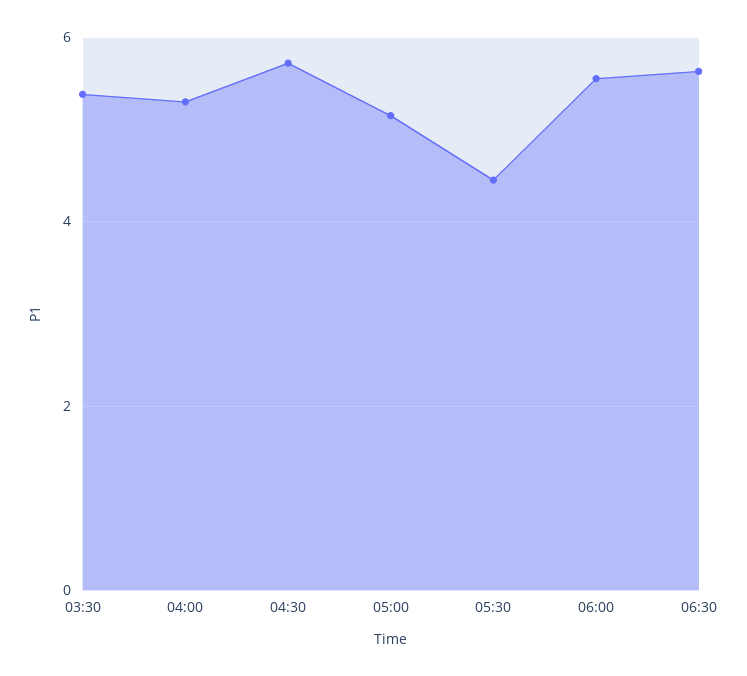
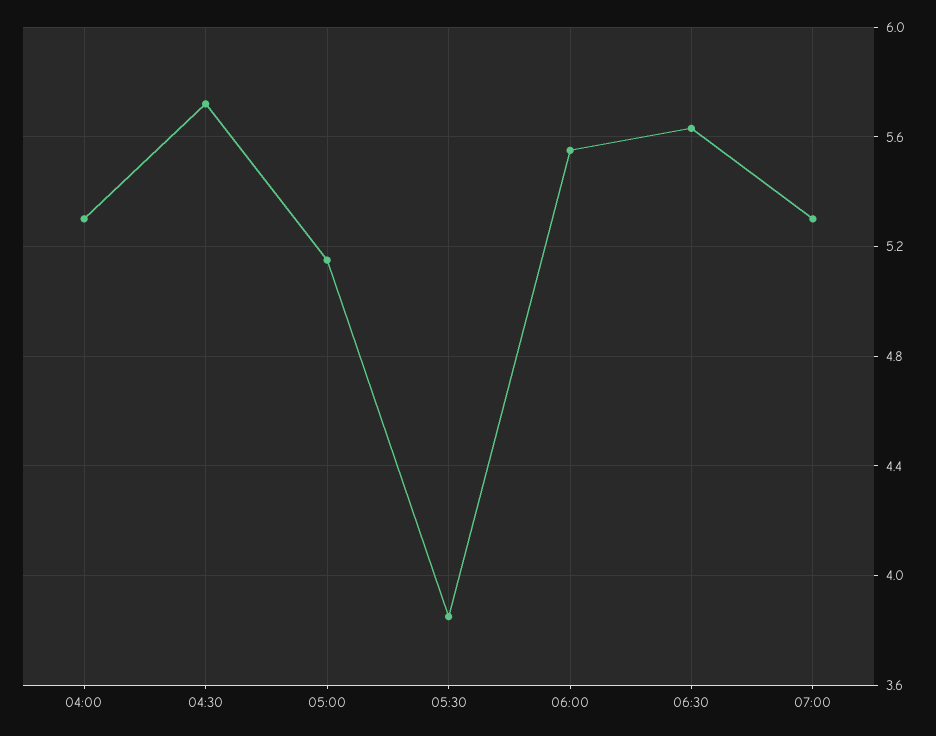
03:30: 5.4 -> none
05:30: 4.4 -> 3.85
07:00: none -> 5.3

